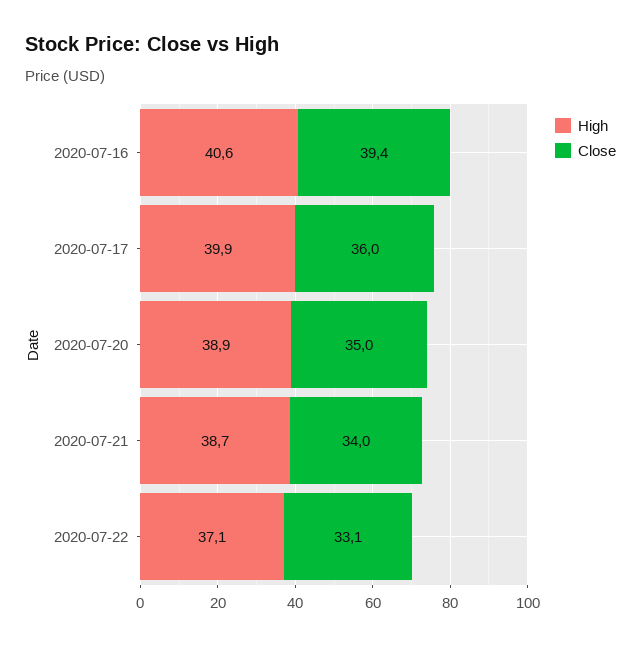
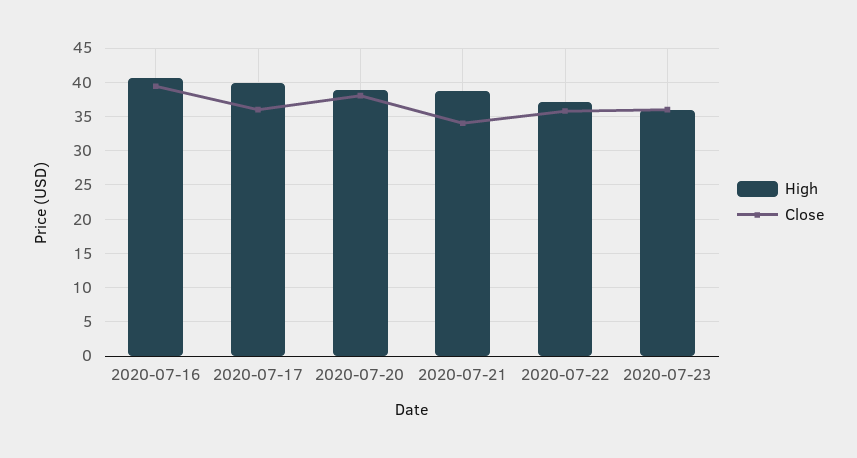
Close, 2020-07-20: 35 -> 38
Close, 2020-07-22: 33.1 -> 36
High, 2020-07-23: none -> 36
Close, 2020-07-23: none -> 36

